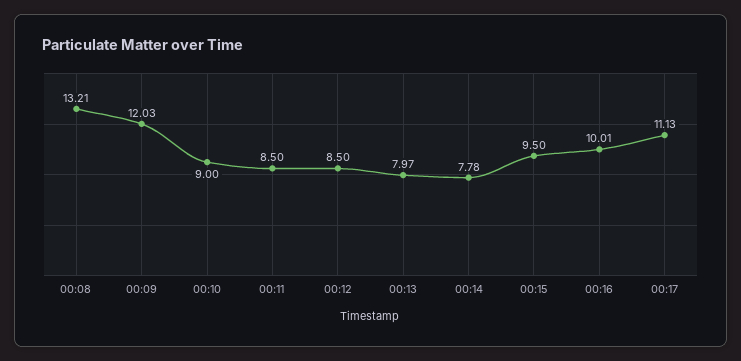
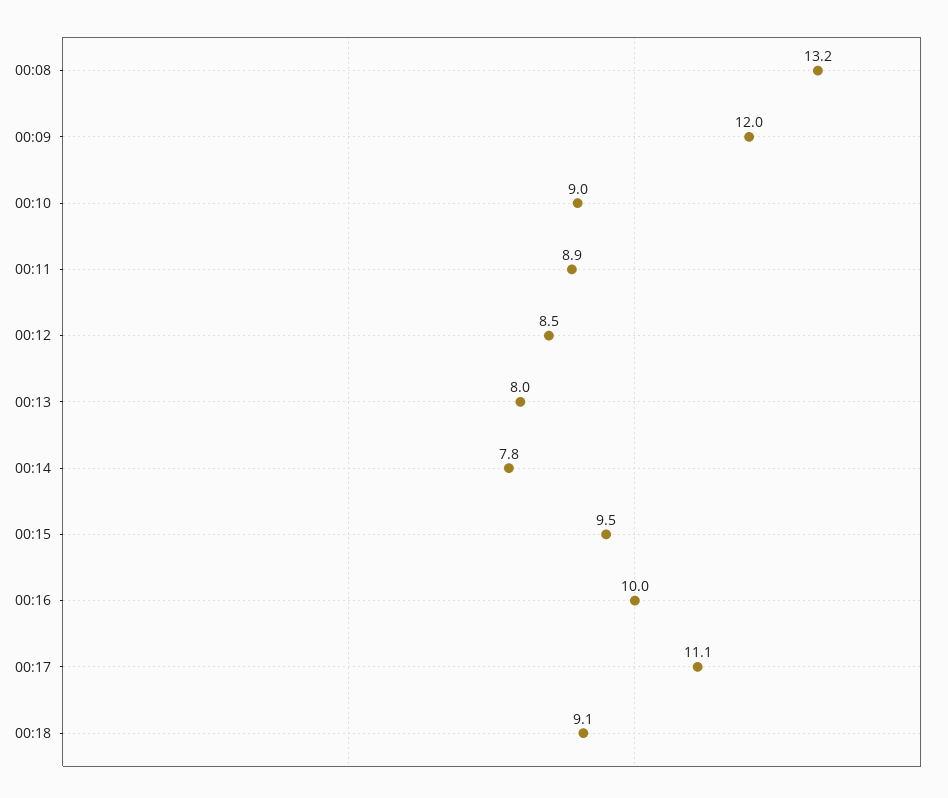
00:11: 8.5 -> 8.9
00:18: none -> 9.1

